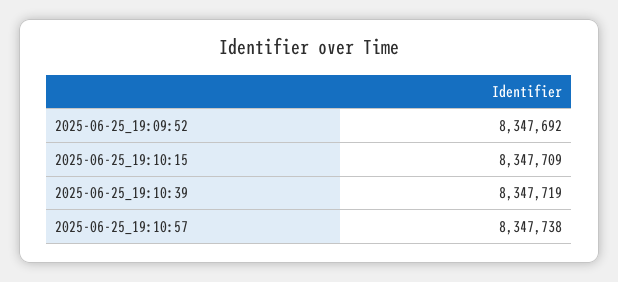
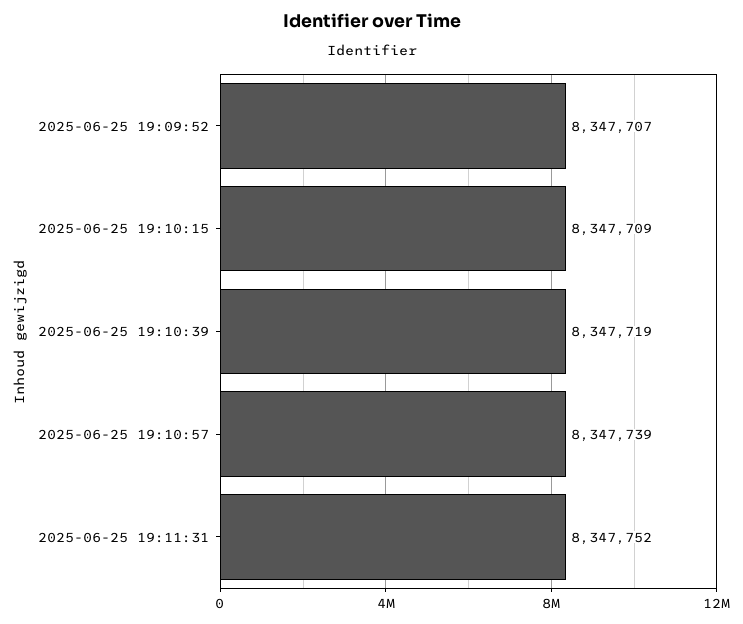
2025-06-25_19:09:52: 8347692 -> 8347707
2025-06-25_19:10:57: 8347738 -> 8347739
2025-06-25 19:11:31: none -> 8347752

